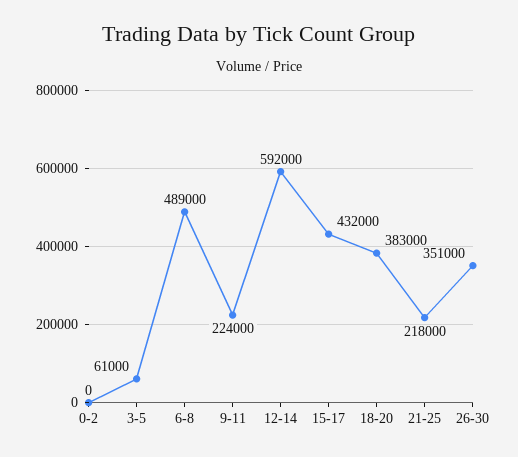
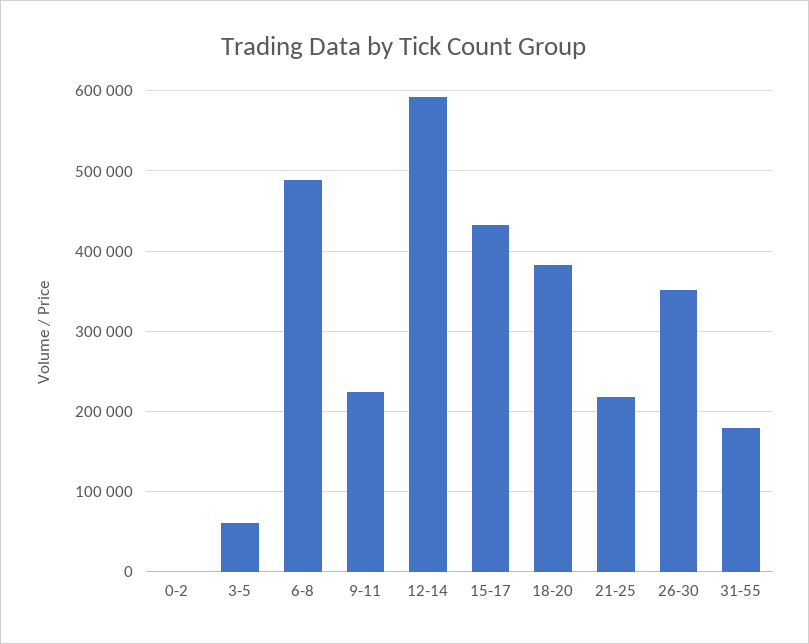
31-55: none -> 180000

